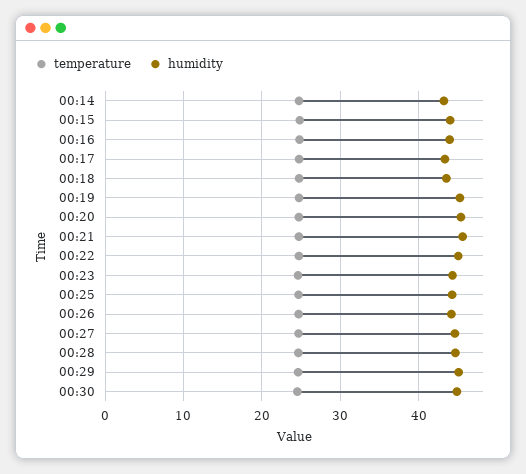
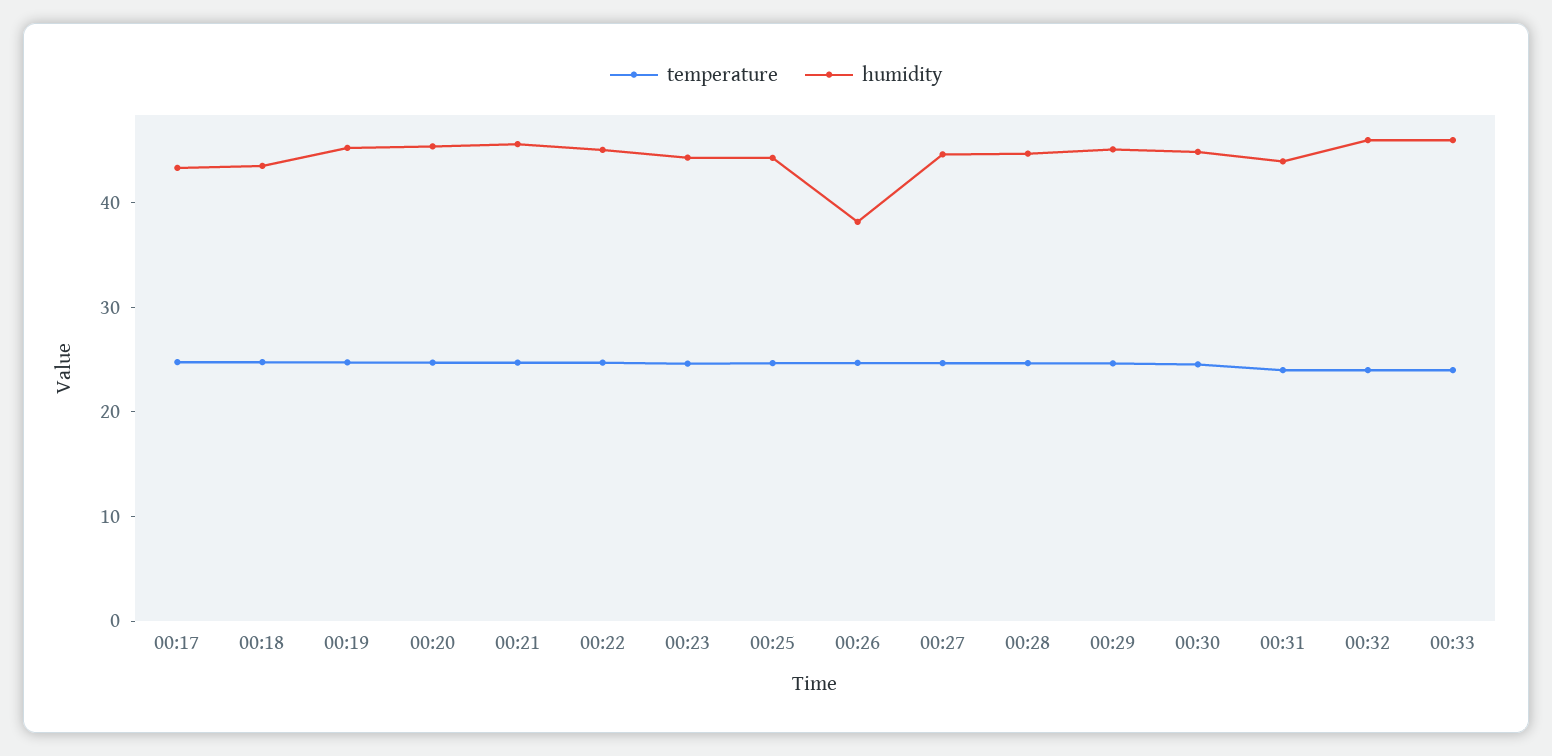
temperature, 00:14: 25 -> none
humidity, 00:14: 43 -> none
temperature, 00:15: 25 -> none
humidity, 00:15: 44 -> none
temperature, 00:16: 25 -> none
humidity, 00:16: 44 -> none
humidity, 00:26: 44 -> 38
temperature, 00:31: none -> 24
humidity, 00:31: none -> 44
temperature, 00:32: none -> 24
humidity, 00:32: none -> 46
temperature, 00:33: none -> 24
humidity, 00:33: none -> 46

